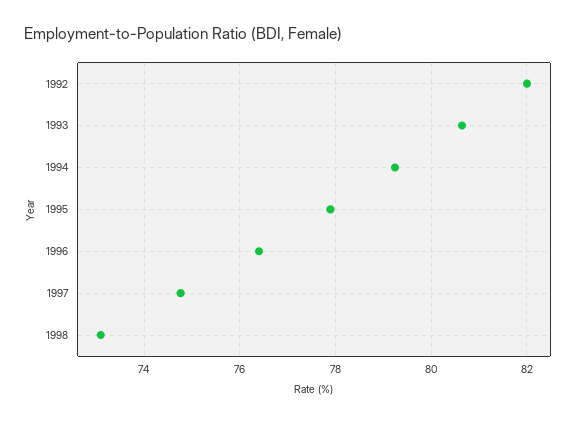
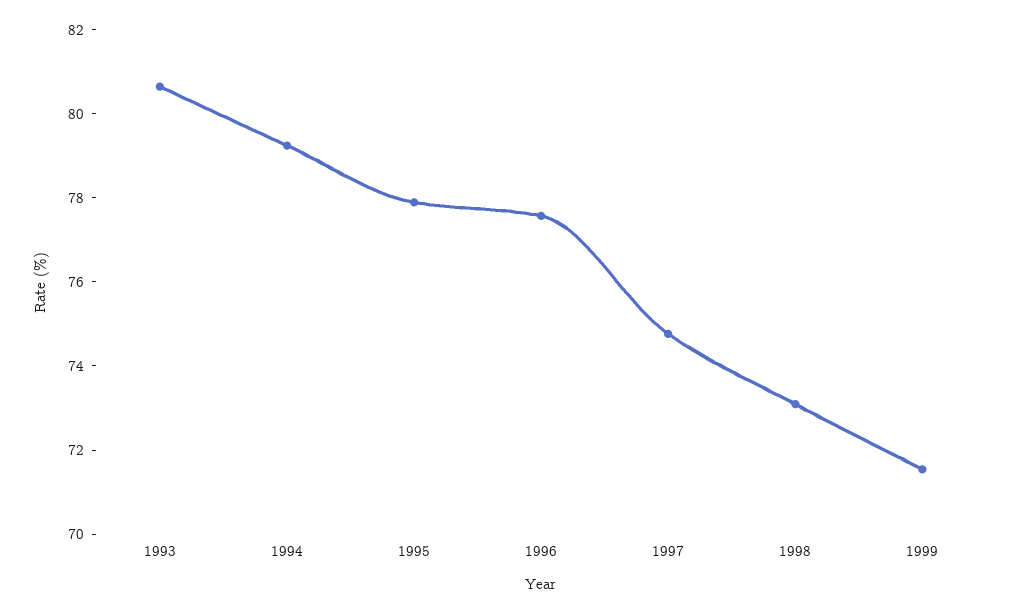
1992: 82 -> none
1996: 76.4 -> 77.5
1999: none -> 71.5

